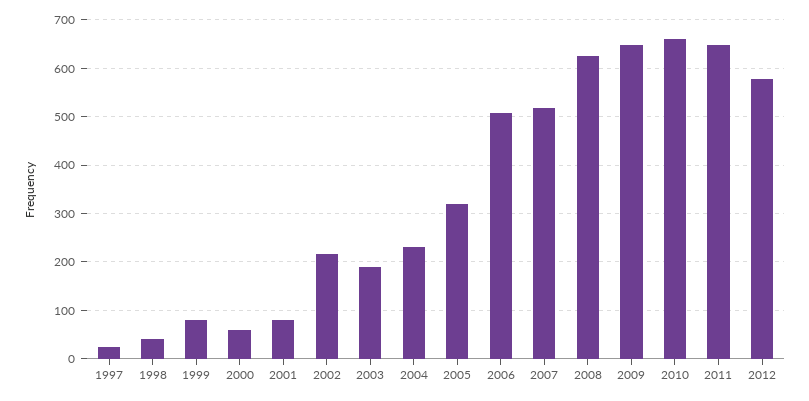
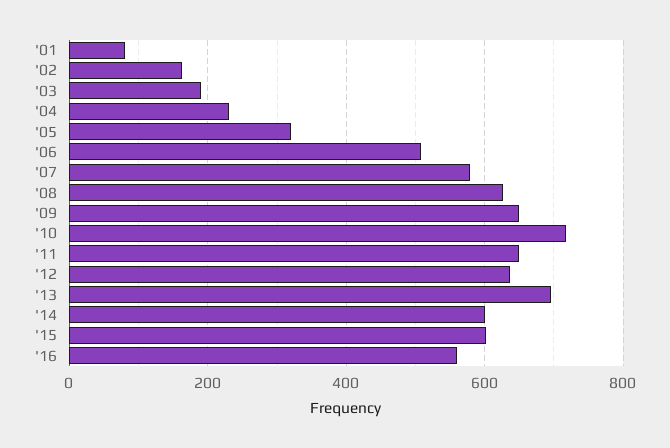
1997: 20 -> none
1998: 40 -> none
1999: 80 -> none
2000: 60 -> none
2002: 220 -> 160
2007: 520 -> 580
2010: 660 -> 720
2012: 580 -> 640
'13: none -> 700
'14: none -> 600
'15: none -> 600
'16: none -> 560

